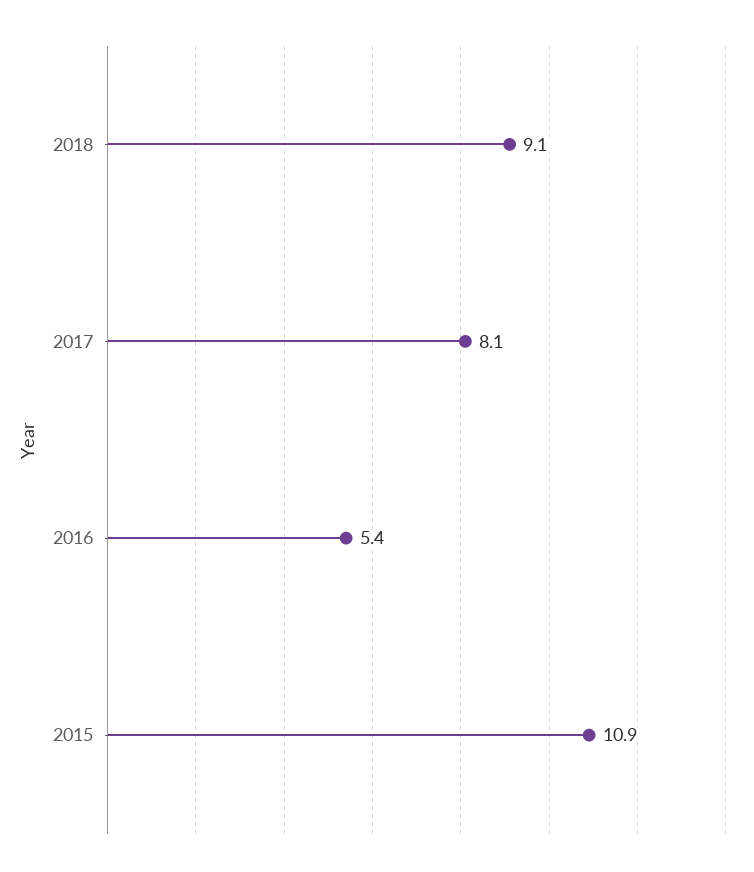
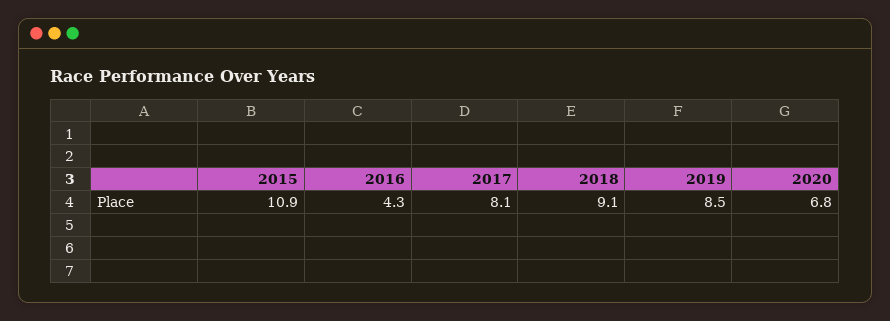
2016: 5.4 -> 4.3
2019: none -> 8.5
2020: none -> 6.8

